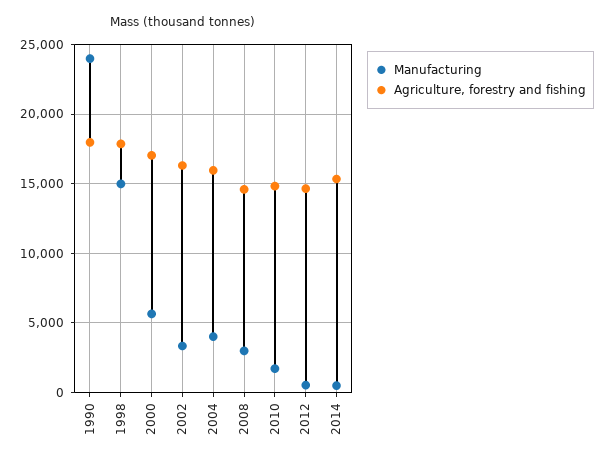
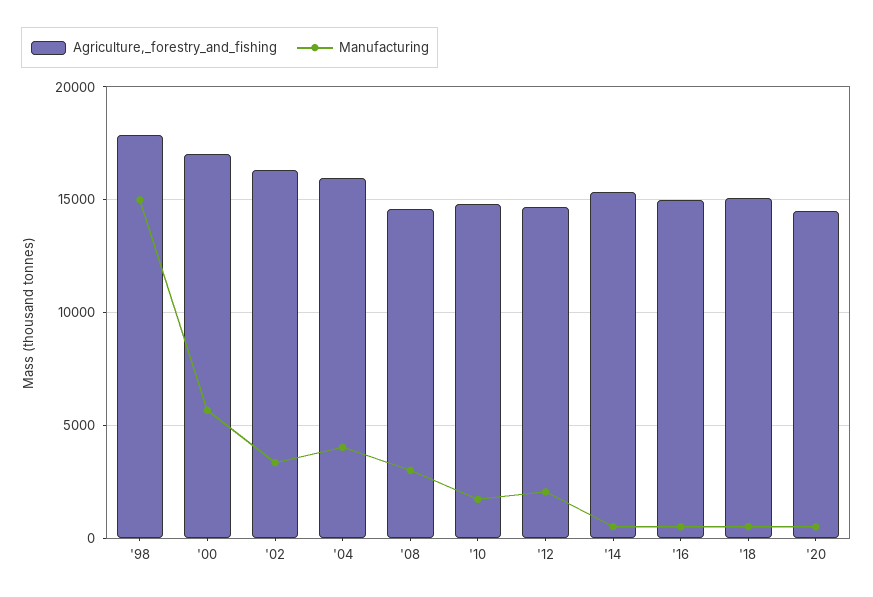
Manufacturing, 1990: 24000 -> none
Agriculture, forestry and fishing, 1990: 18000 -> none
Manufacturing, 2012: 500 -> 2000
Agriculture, forestry and fishing, '16: none -> 15000
Manufacturing, '16: none -> 500
Agriculture, forestry and fishing, '18: none -> 15000
Manufacturing, '18: none -> 500
Agriculture, forestry and fishing, '20: none -> 14500
Manufacturing, '20: none -> 500

